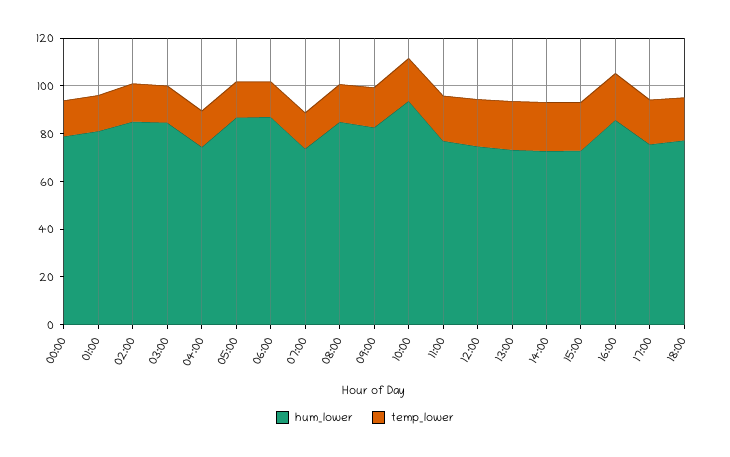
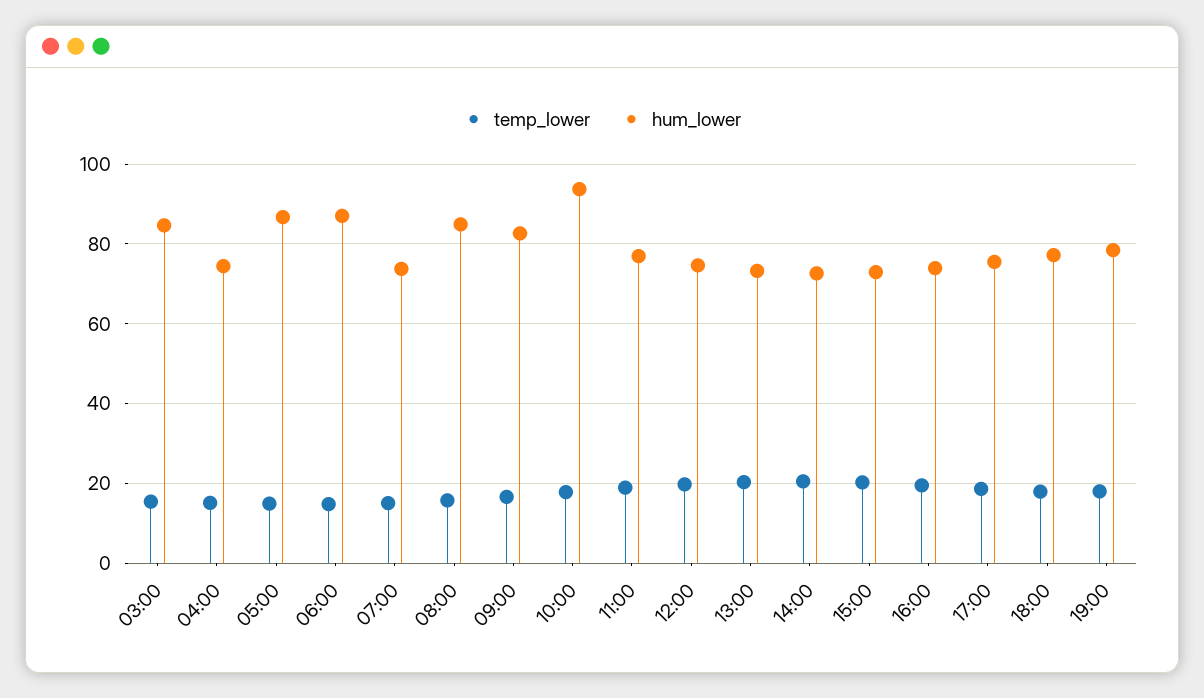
hum_lower, 00:00: 80 -> none
temp_lower, 00:00: 15 -> none
hum_lower, 01:00: 80 -> none
temp_lower, 01:00: 15 -> none
hum_lower, 02:00: 85 -> none
temp_lower, 02:00: 15 -> none
hum_lower, 16:00: 85 -> 74
temp_lower, 19:00: none -> 18
hum_lower, 19:00: none -> 78

